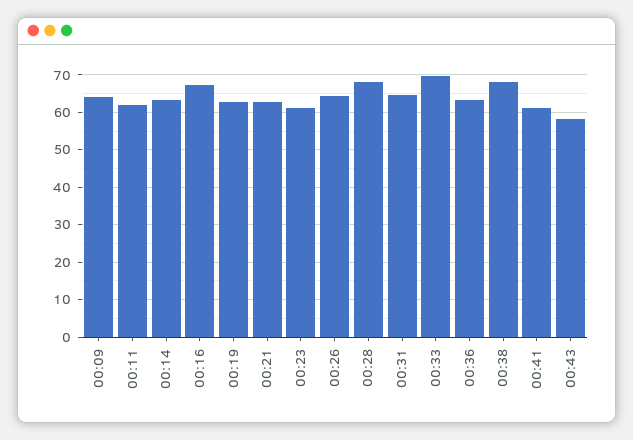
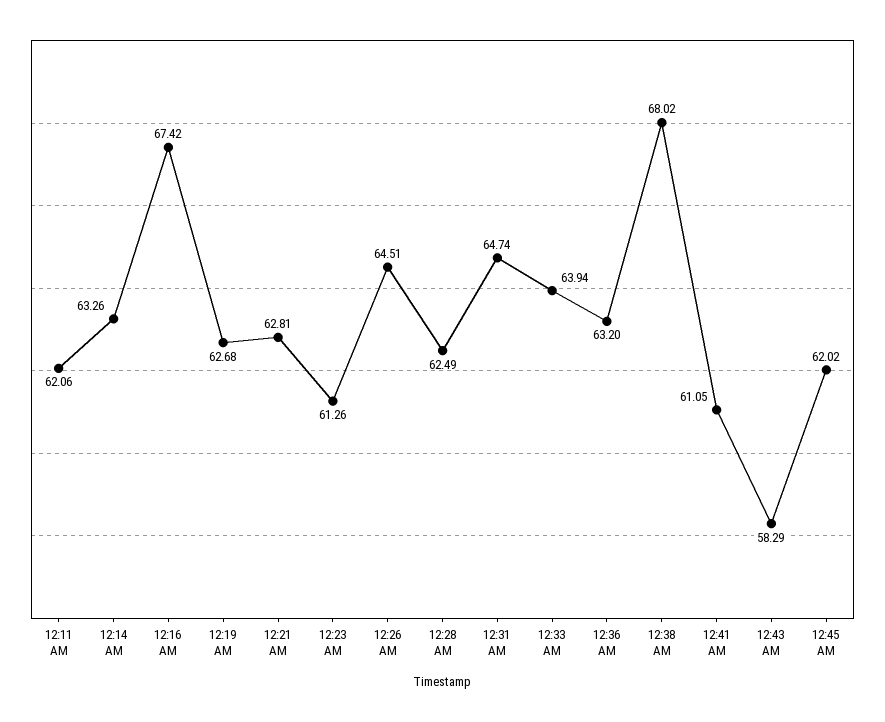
00:09: 64 -> none
00:28: 68 -> 62.49
00:33: 70 -> 63.94
12:45 AM: none -> 62.02

